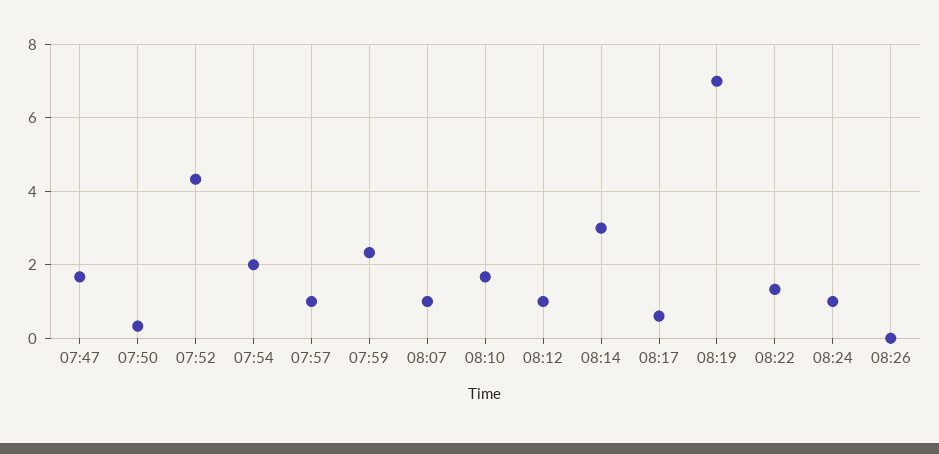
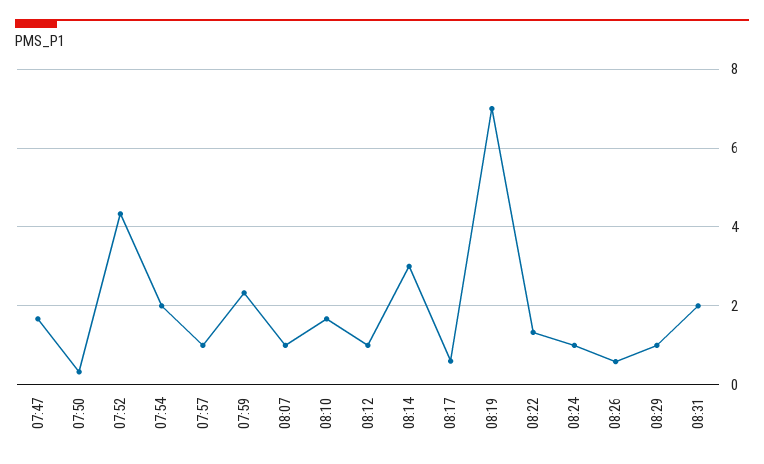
08:26: 0 -> 0.6
08:29: none -> 1
08:31: none -> 2

